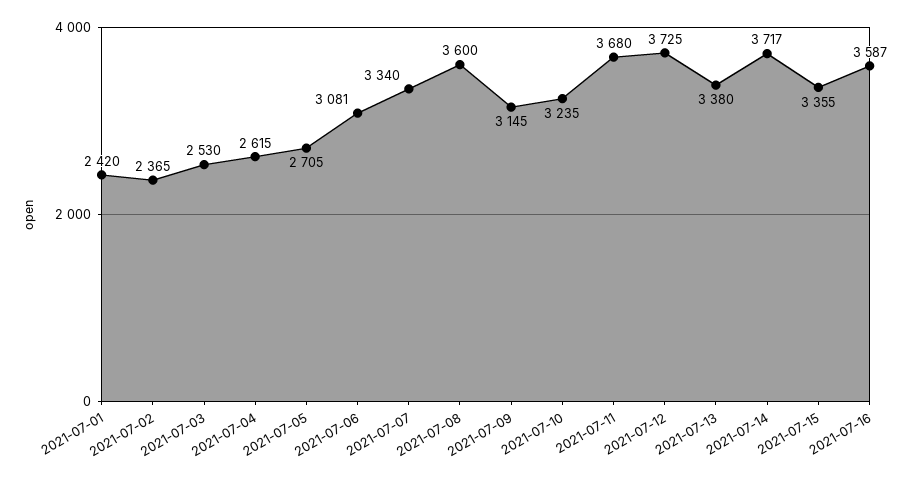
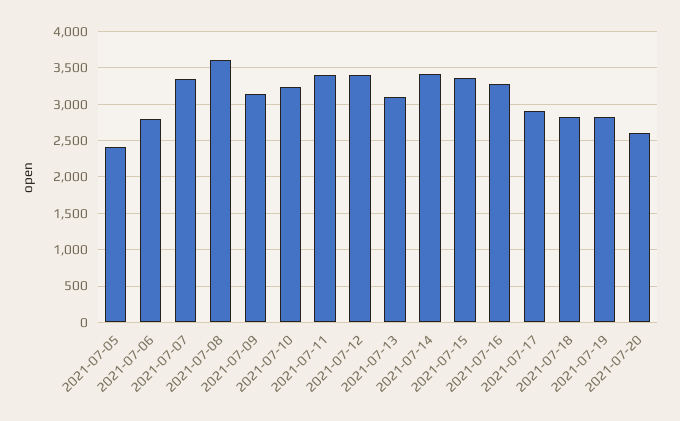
2021-07-01: 2420 -> none
2021-07-02: 2365 -> none
2021-07-03: 2530 -> none
2021-07-04: 2615 -> none
2021-07-05: 2705 -> 2400
2021-07-06: 3081 -> 2800
2021-07-11: 3680 -> 3400
2021-07-12: 3725 -> 3400
2021-07-13: 3380 -> 3100
2021-07-14: 3717 -> 3400
2021-07-16: 3587 -> 3300
2021-07-17: none -> 2900
2021-07-18: none -> 2800
2021-07-19: none -> 2800
2021-07-20: none -> 2600

